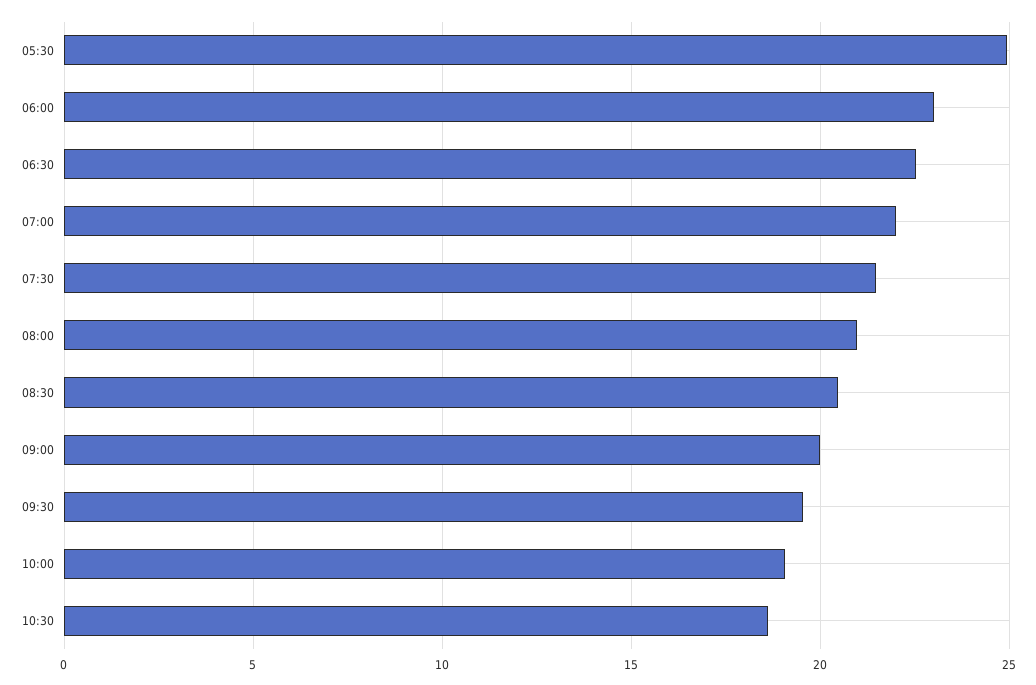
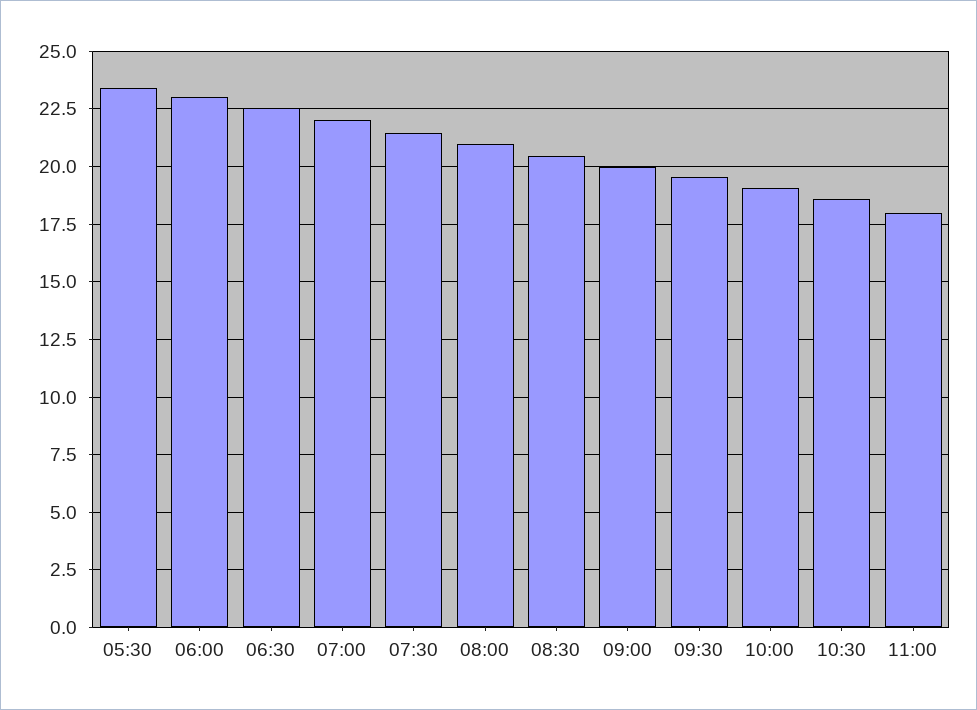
05:30: 25 -> 23.5
11:00: none -> 18

